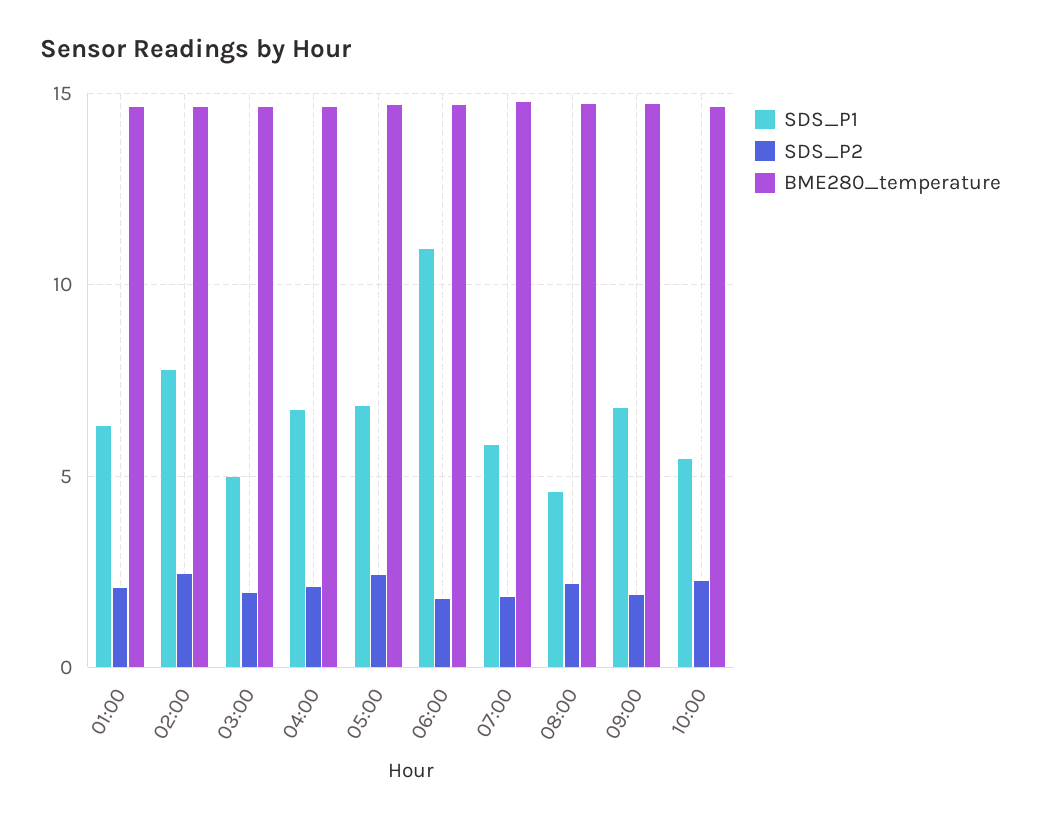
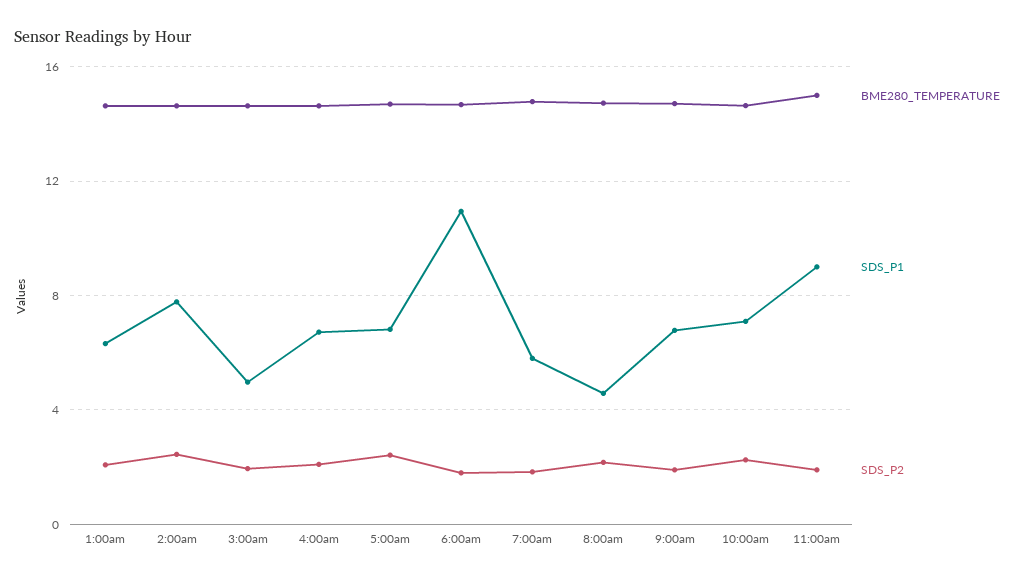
SDS_P1, 10:00: 5.5 -> 7
BME280_temperature, 11:00am: none -> 15
SDS_P1, 11:00am: none -> 9
SDS_P2, 11:00am: none -> 2

